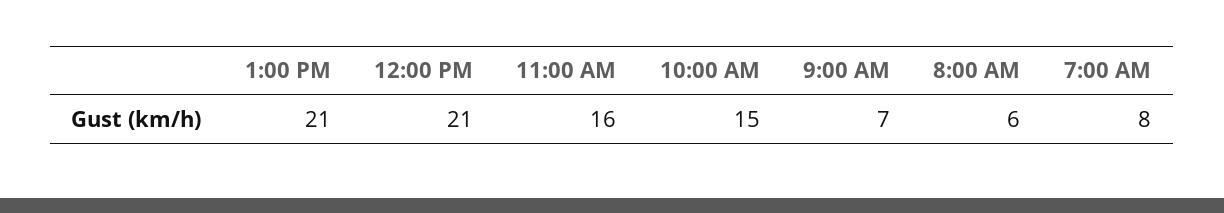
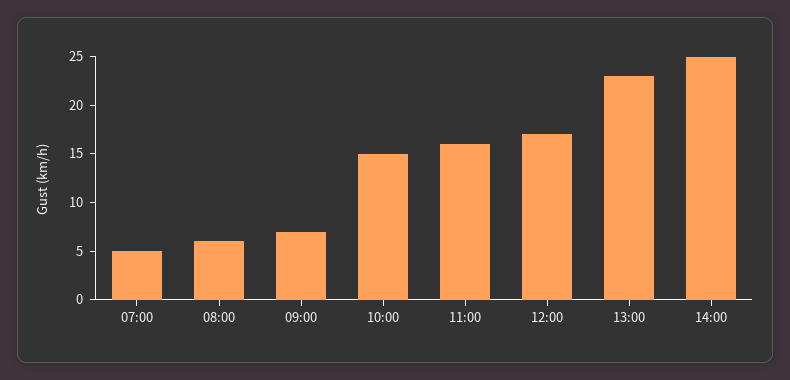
1:00 PM: 21 -> 23
12:00 PM: 21 -> 17
7:00 AM: 8 -> 5
14:00: none -> 25

